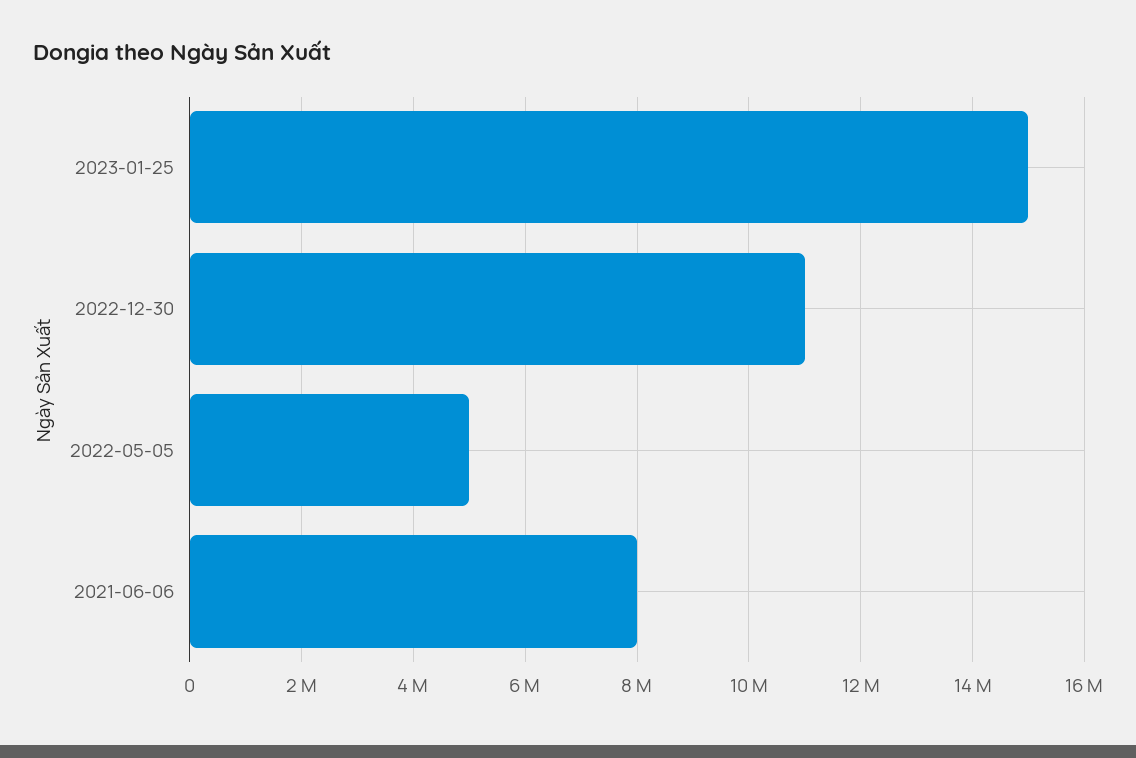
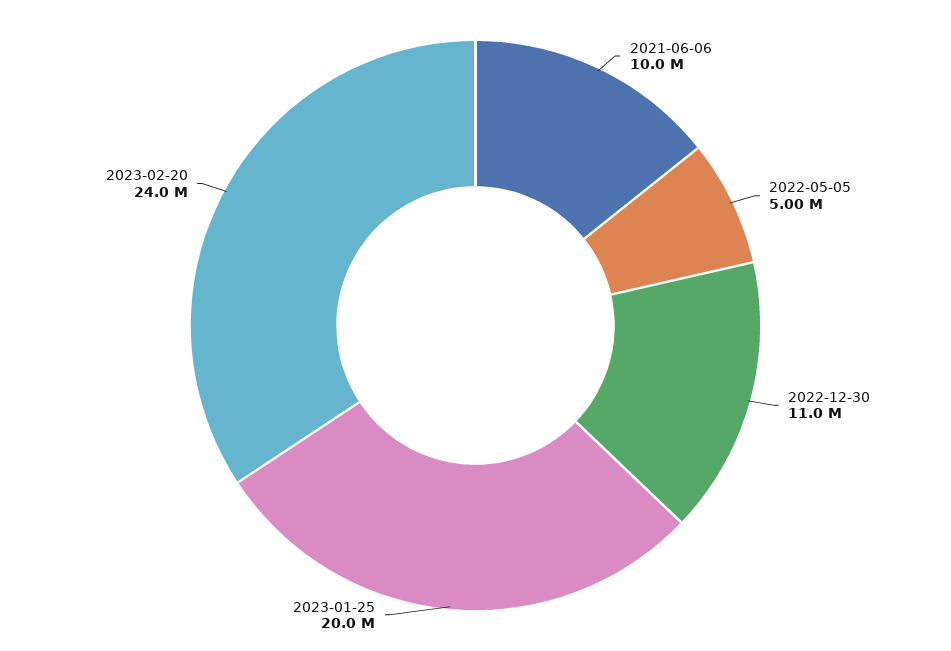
2023-01-25: 15000000 -> 20000000
2021-06-06: 8000000 -> 10000000
2023-02-20: none -> 24000000

